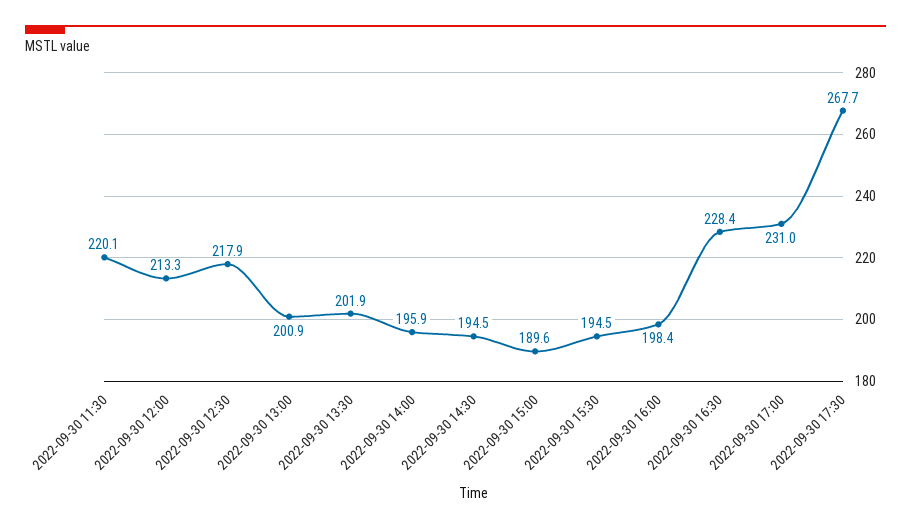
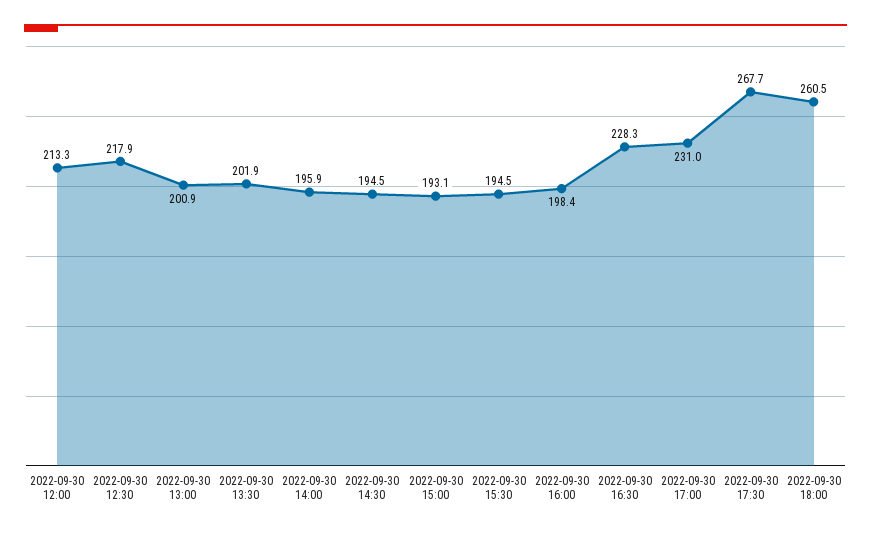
2022-09-30 11:30: 220.1 -> none
2022-09-30 15:00: 189.6 -> 193.1
2022-09-30 16:30: 228.4 -> 228.3
2022-09-30 18:00: none -> 260.5

